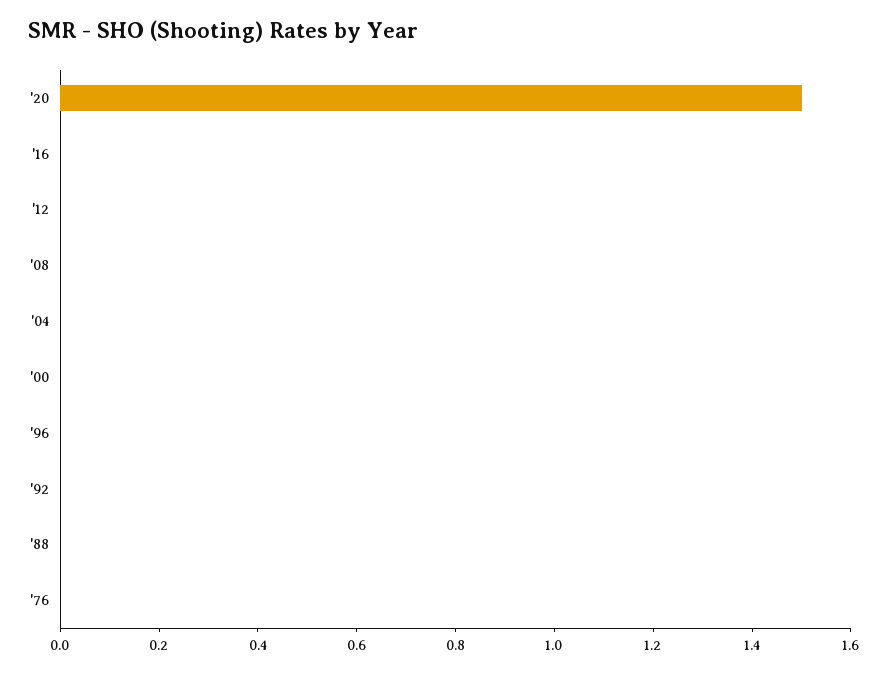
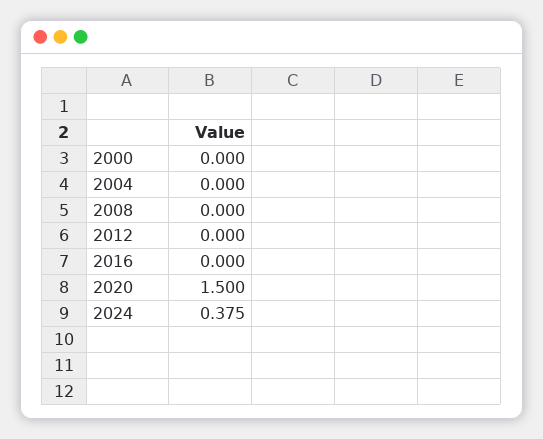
'96: 0 -> none
'92: 0 -> none
'88: 0 -> none
'76: 0 -> none
2024: none -> 0.375

